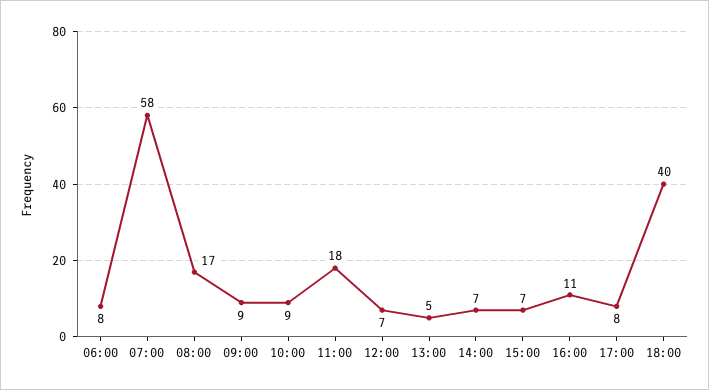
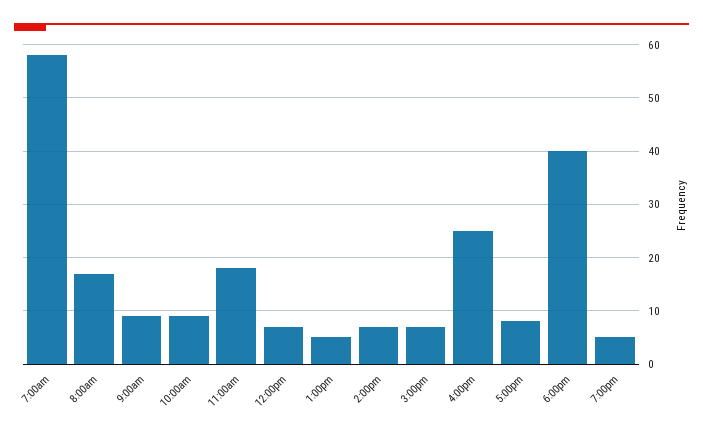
06:00: 8 -> none
16:00: 11 -> 25
7:00pm: none -> 5

